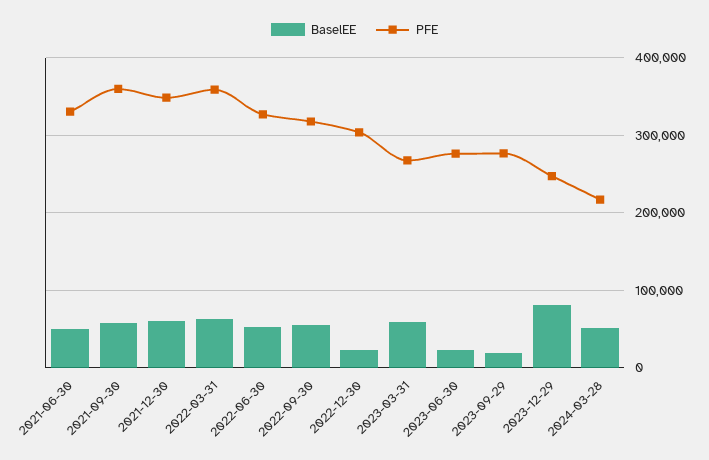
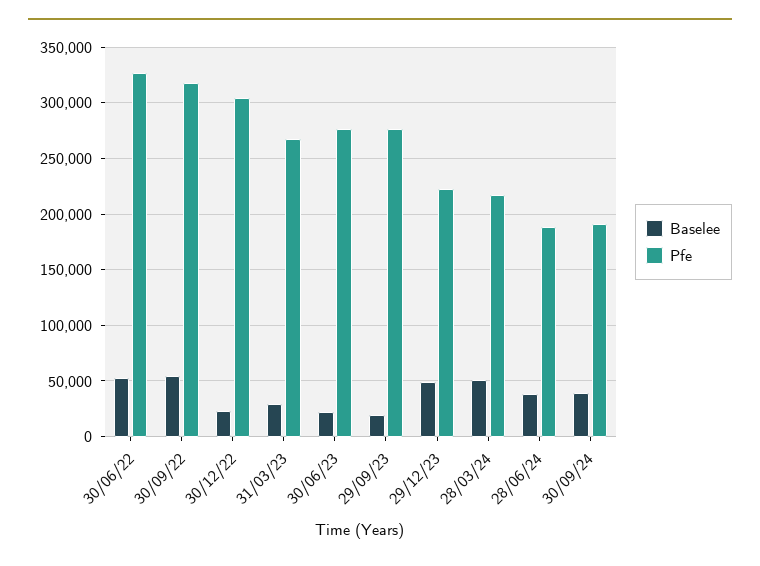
BaselEE, 2021-06-30: 50000 -> none
PFE, 2021-06-30: 330000 -> none
BaselEE, 2021-09-30: 60000 -> none
PFE, 2021-09-30: 360000 -> none
BaselEE, 2021-12-30: 60000 -> none
PFE, 2021-12-30: 350000 -> none
BaselEE, 2022-03-31: 60000 -> none
PFE, 2022-03-31: 360000 -> none
BaselEE, 2023-03-31: 60000 -> 30000
BaselEE, 2023-12-29: 80000 -> 50000
PFE, 2023-12-29: 250000 -> 220000
BaselEE, 28/06/24: none -> 40000
PFE, 28/06/24: none -> 190000
BaselEE, 30/09/24: none -> 40000
PFE, 30/09/24: none -> 190000

